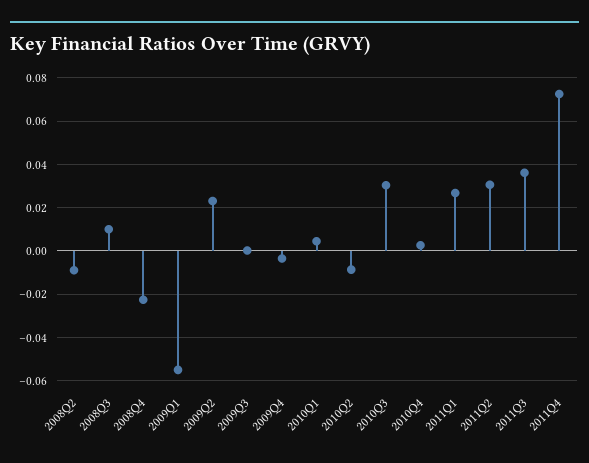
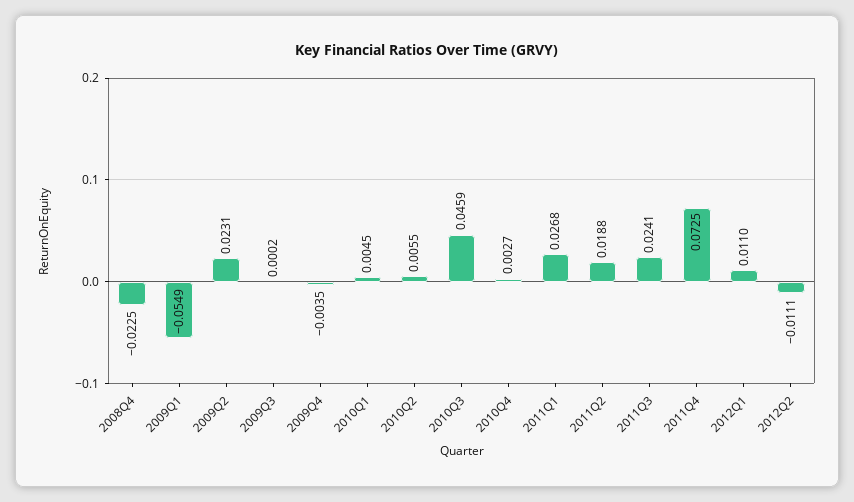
2008Q2: -0.01 -> none
2008Q3: 0.01 -> none
2010Q2: -0.01 -> 0.0055
2010Q3: 0.03 -> 0.0459
2011Q2: 0.03 -> 0.0188
2011Q3: 0.035 -> 0.0241
2012Q1: none -> 0.011
2012Q2: none -> -0.0111

